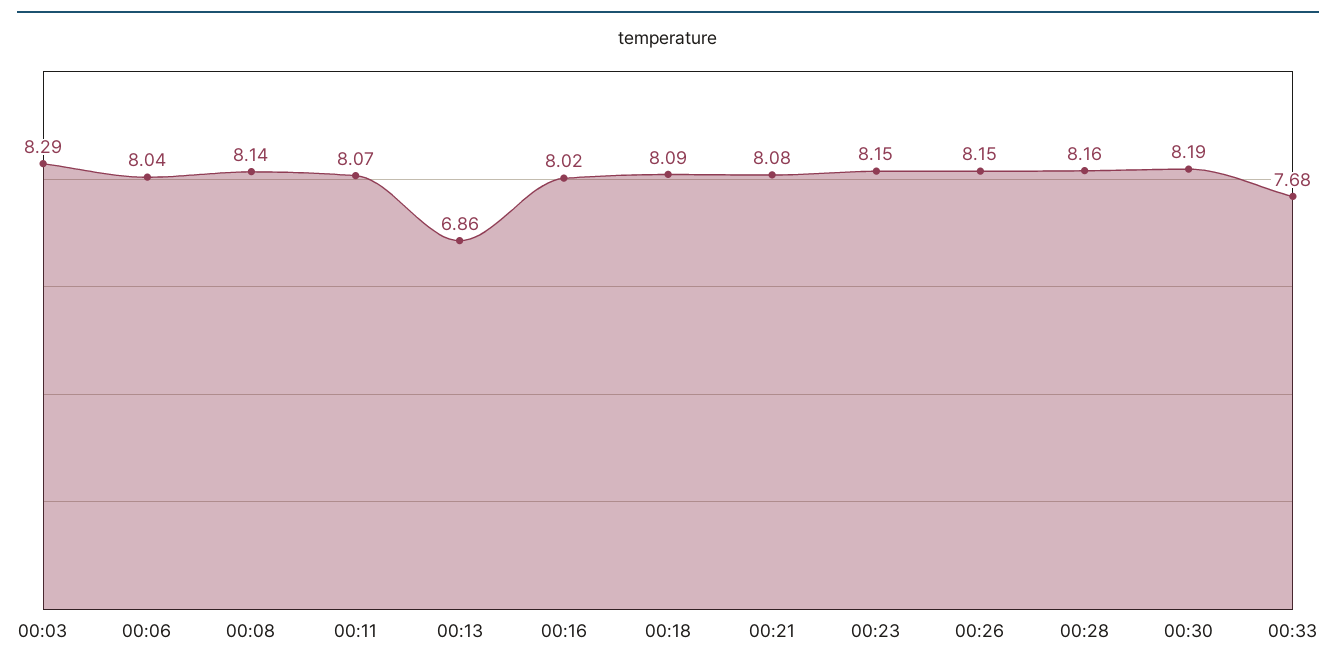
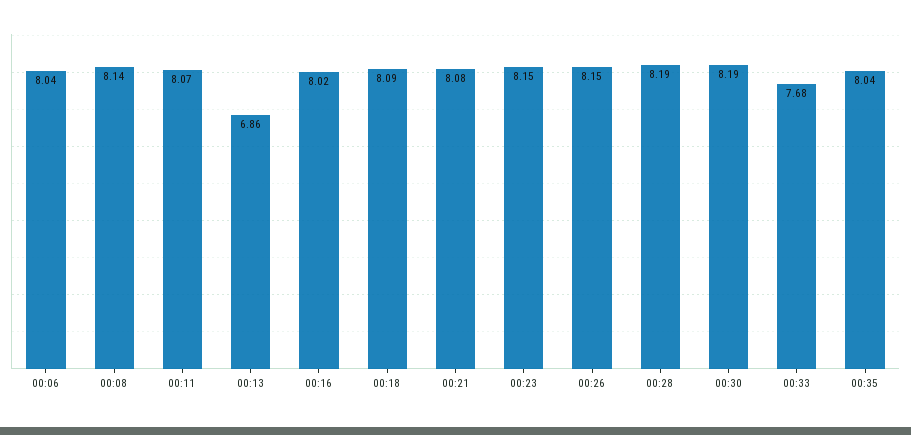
00:03: 8.29 -> none
00:28: 8.16 -> 8.19
00:35: none -> 8.04

